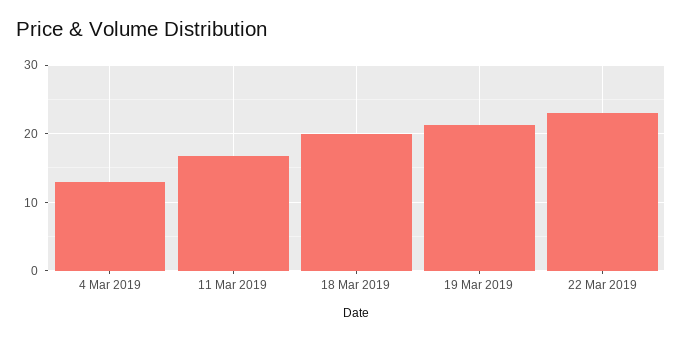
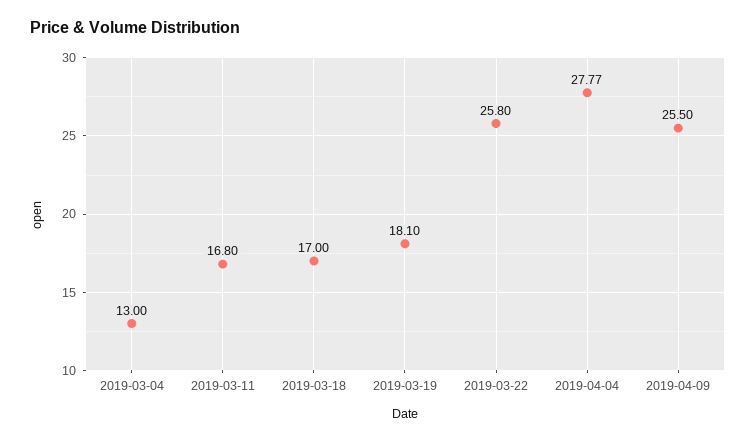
18 Mar 2019: 20 -> 17
19 Mar 2019: 21 -> 18.1
22 Mar 2019: 23 -> 25.8
2019-04-04: none -> 27.77
2019-04-09: none -> 25.5

